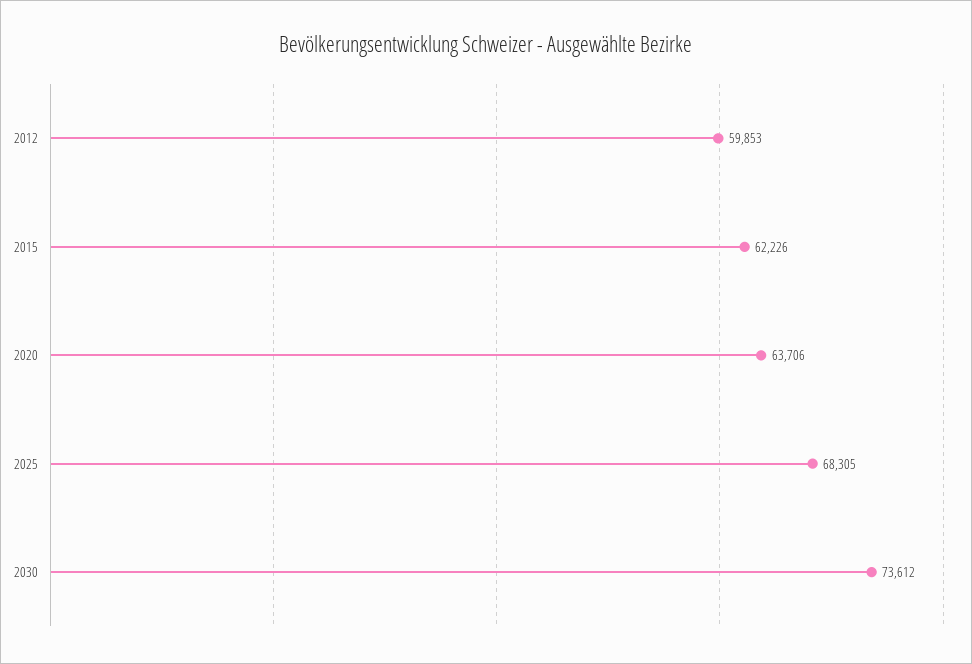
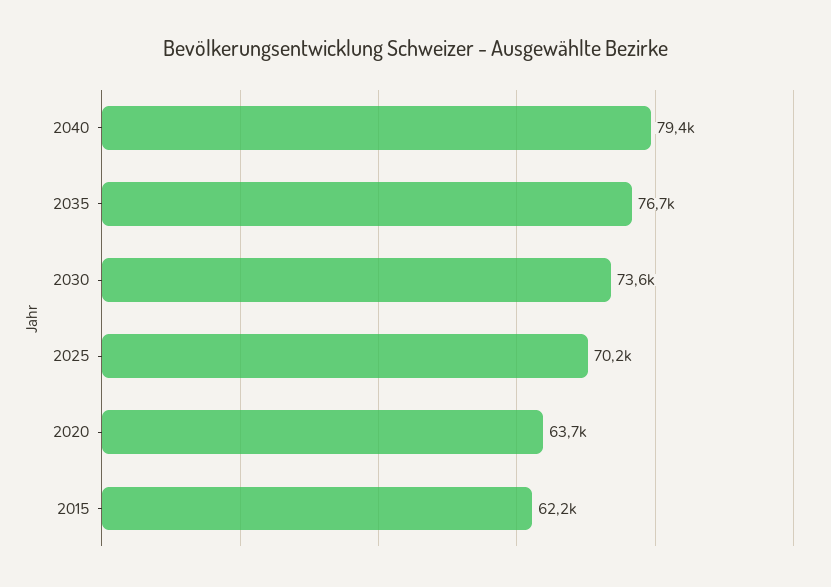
2012: 59853 -> none
2025: 68305 -> 70200
2040: none -> 79400
2035: none -> 76700

